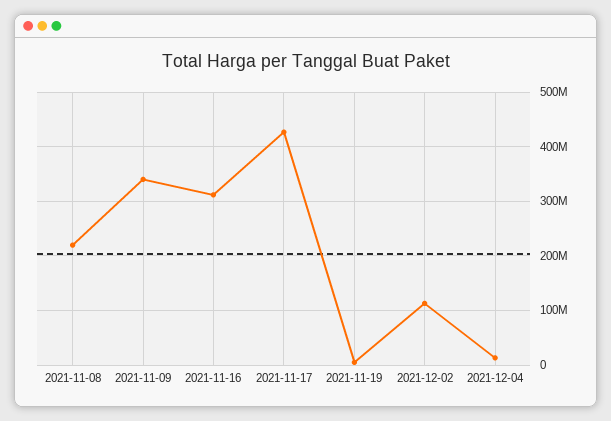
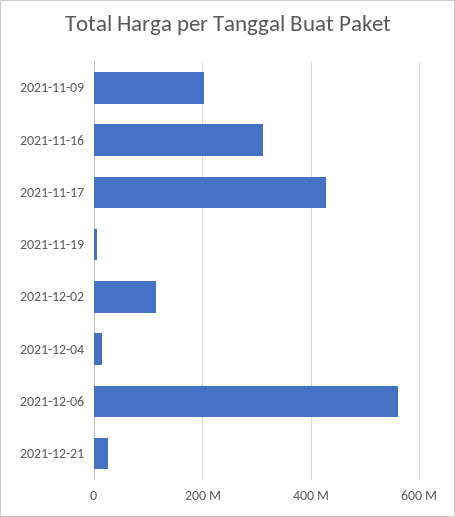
2021-11-08: 220000000 -> none
2021-11-09: 340000000 -> 200000000
2021-12-06: none -> 560000000
2021-12-21: none -> 20000000

